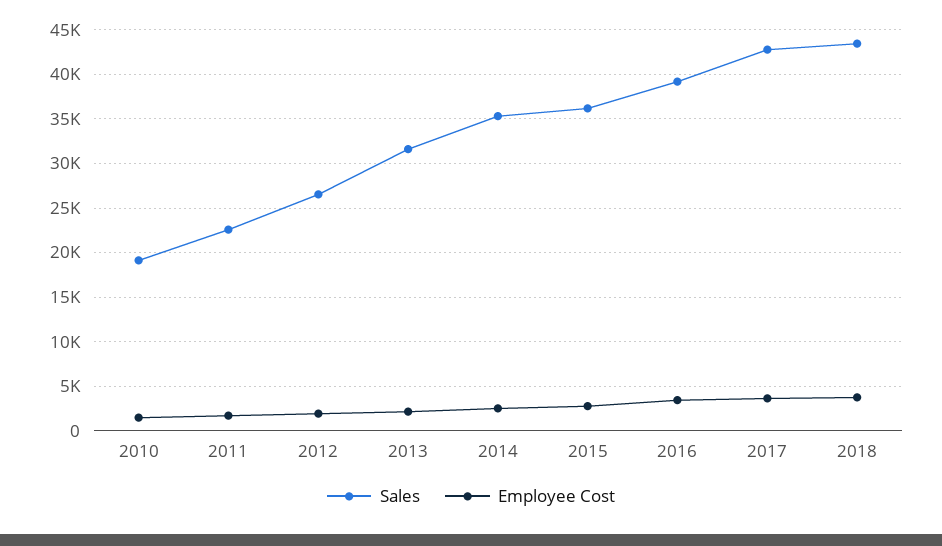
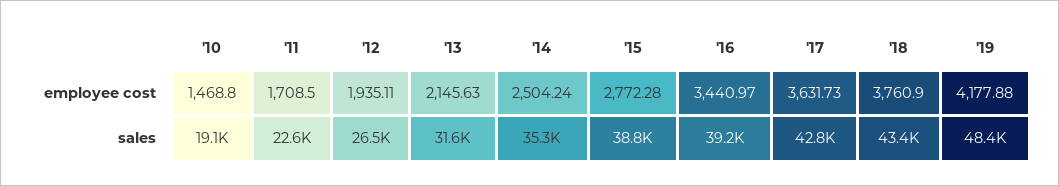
Sales, 2015: 36000 -> 38800
Employee Cost, '19: none -> 4177.88
Sales, '19: none -> 48400

